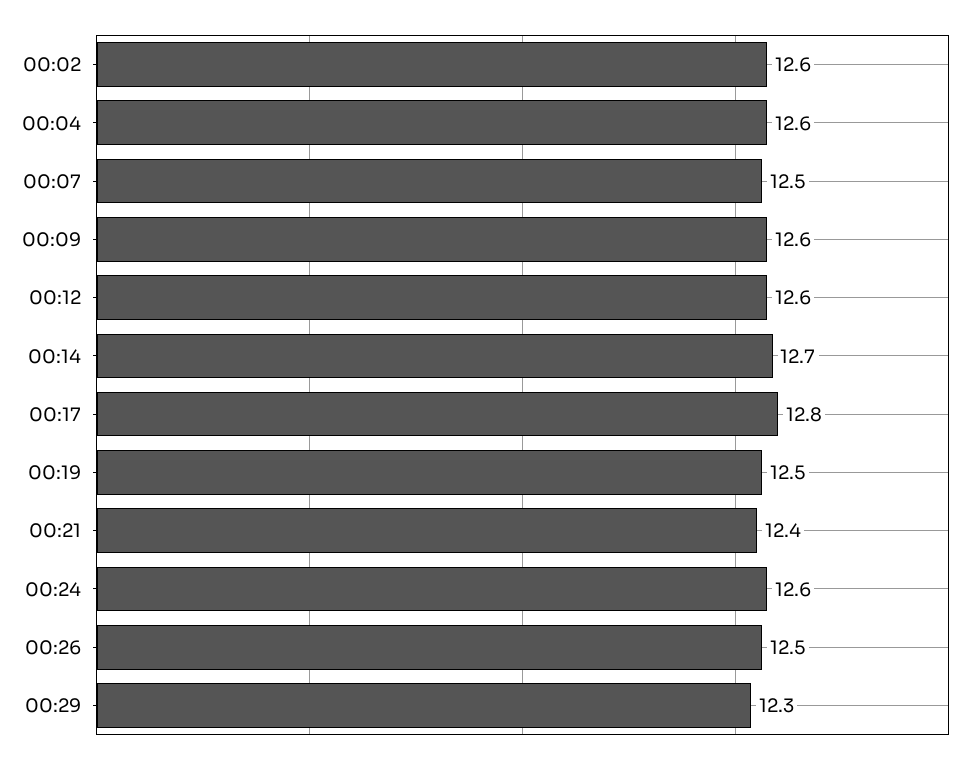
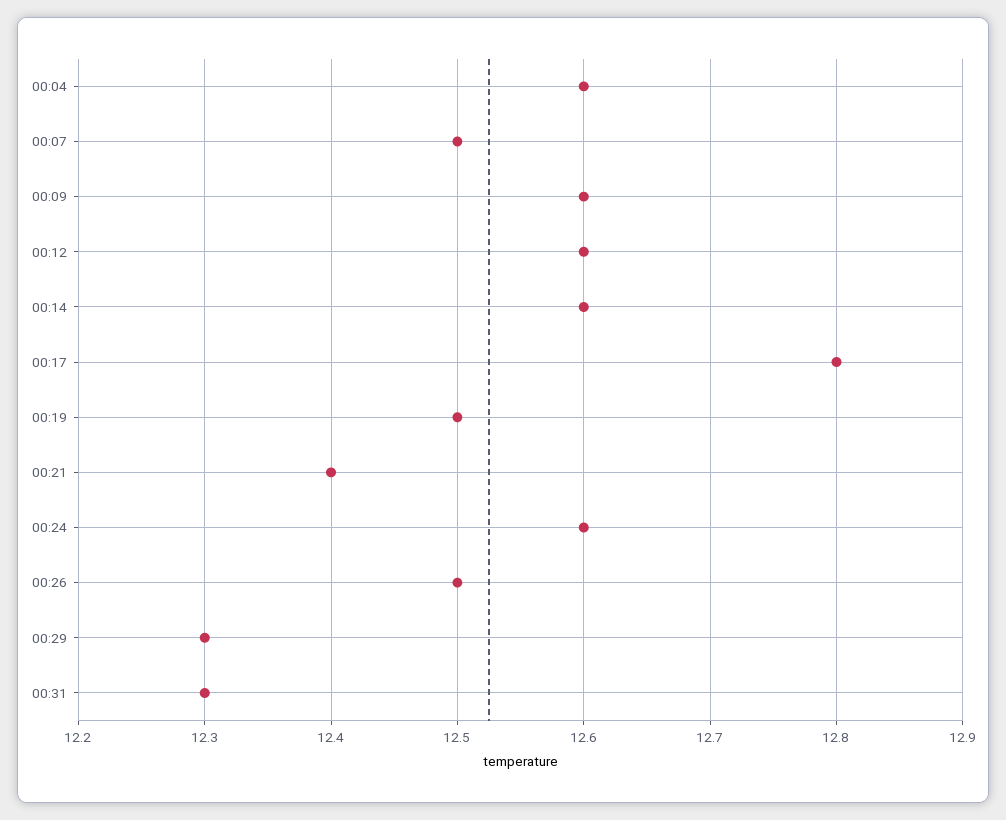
00:02: 12.6 -> none
00:14: 12.7 -> 12.6
00:31: none -> 12.3

